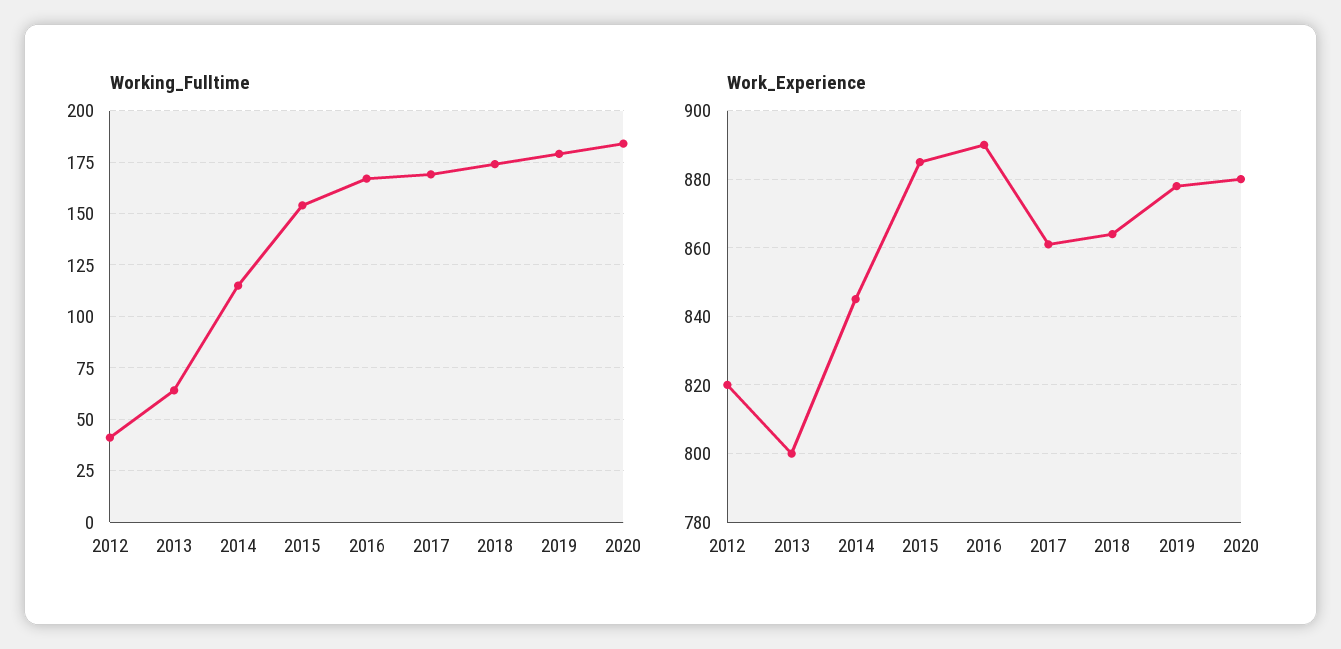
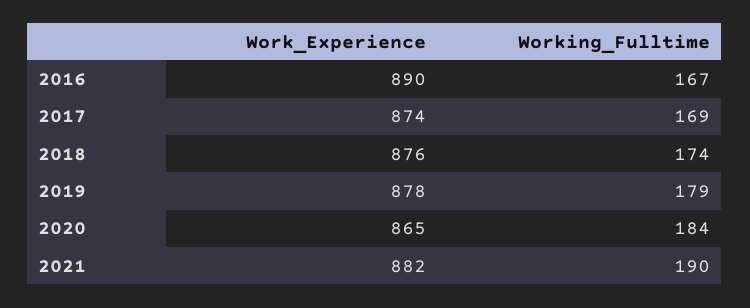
Working_Fulltime, 2012: 40 -> none
Working_Fulltime, 2013: 65 -> none
Working_Fulltime, 2014: 115 -> none
Working_Fulltime, 2015: 155 -> none
Work_Experience, 2012: 820 -> none
Work_Experience, 2013: 800 -> none
Work_Experience, 2014: 845 -> none
Work_Experience, 2015: 885 -> none
Work_Experience, 2017: 860 -> 874
Work_Experience, 2018: 865 -> 876
Work_Experience, 2020: 880 -> 865
Work_Experience, 2021: none -> 882
Working_Fulltime, 2021: none -> 190

